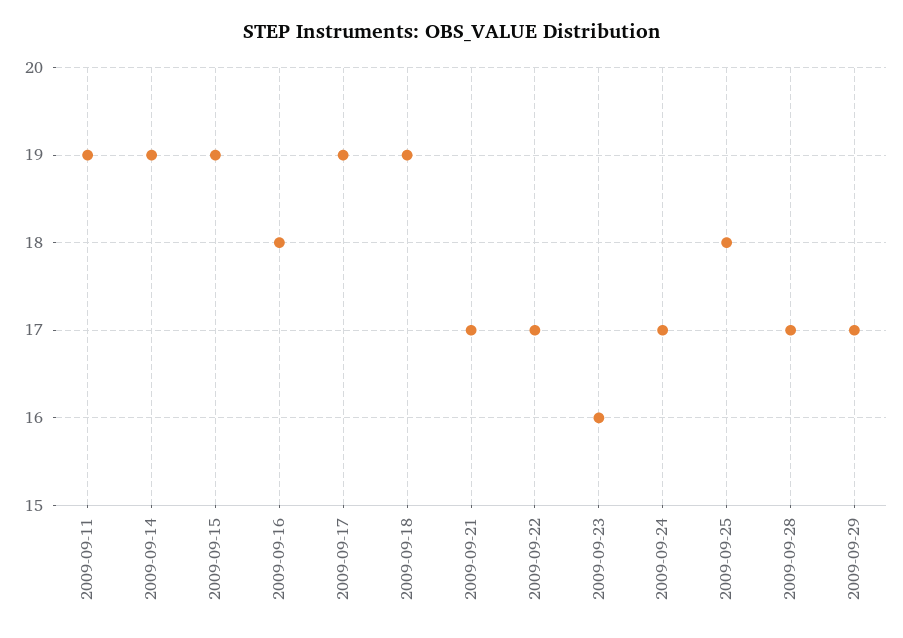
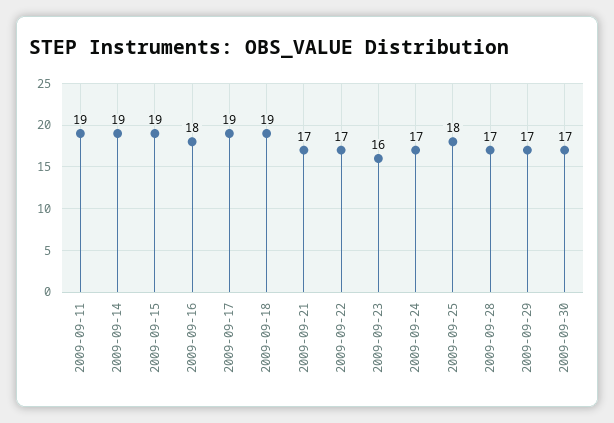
2009-09-30: none -> 17

